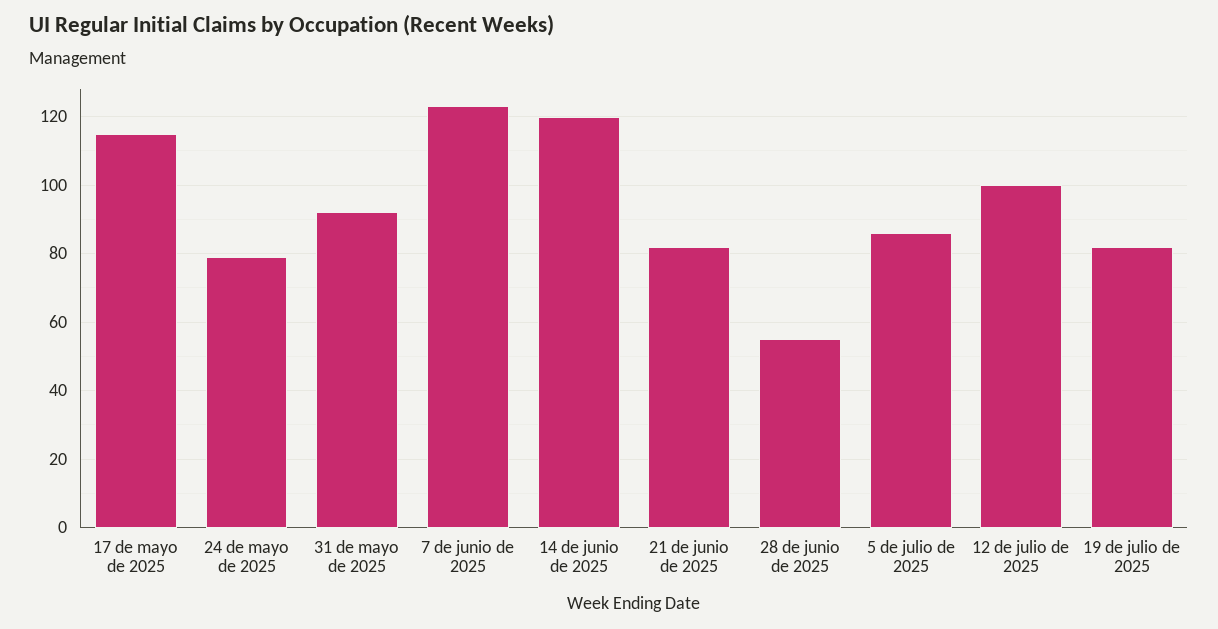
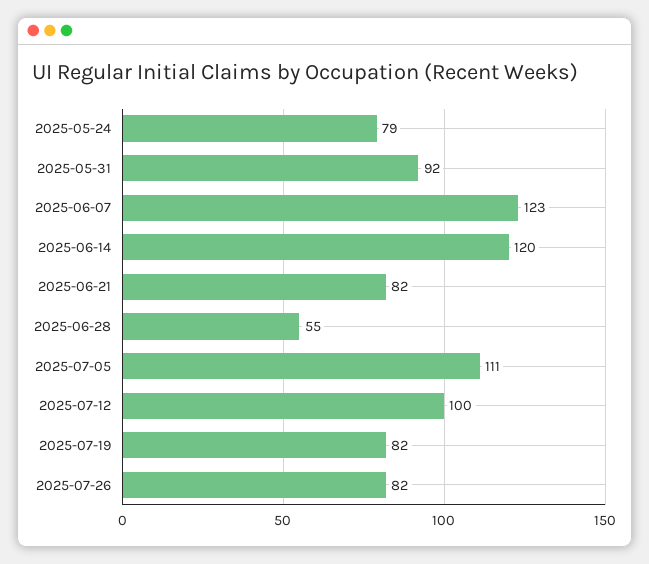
17 de mayo de 2025: 115 -> none
5 de julio de 2025: 85 -> 111
2025-07-26: none -> 82

